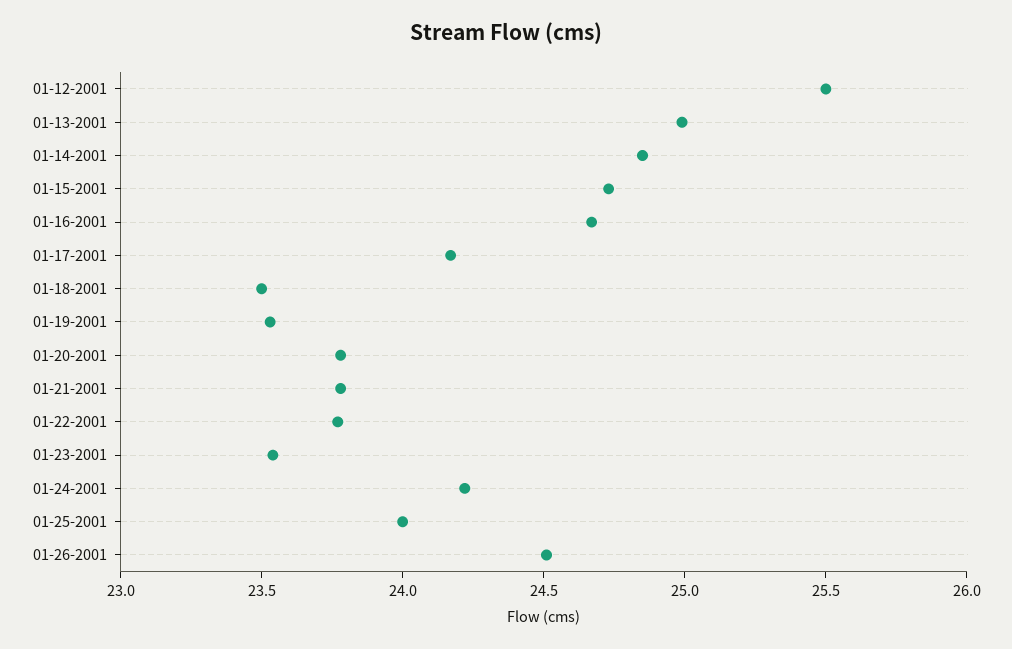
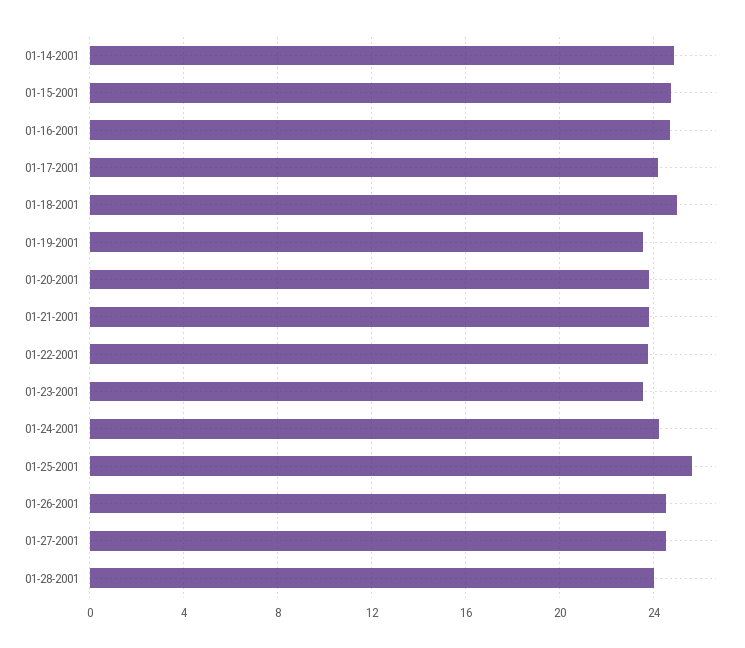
01-12-2001: 25.5 -> none
01-13-2001: 25 -> none
01-18-2001: 23.5 -> 25
01-25-2001: 24 -> 25.5
01-27-2001: none -> 24.5
01-28-2001: none -> 24

